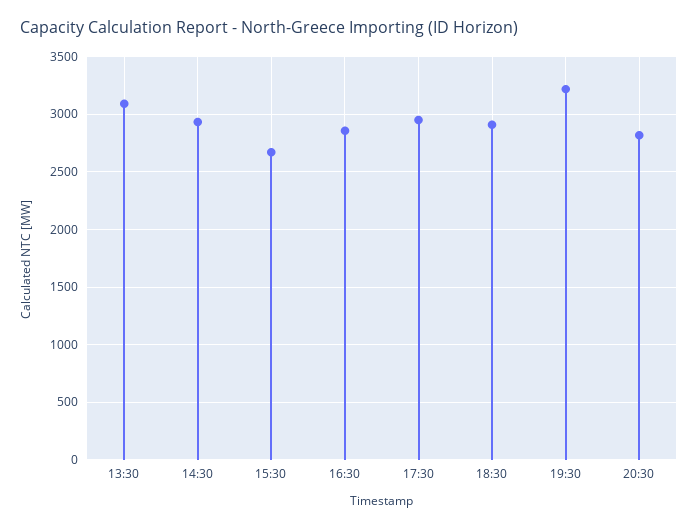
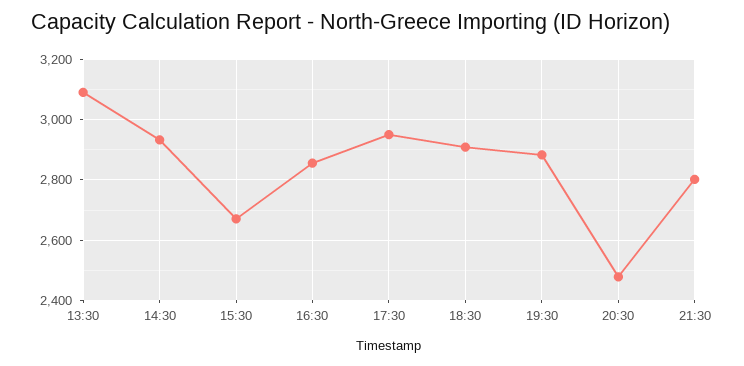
19:30: 3200 -> 2880
20:30: 2800 -> 2480
21:30: none -> 2800

